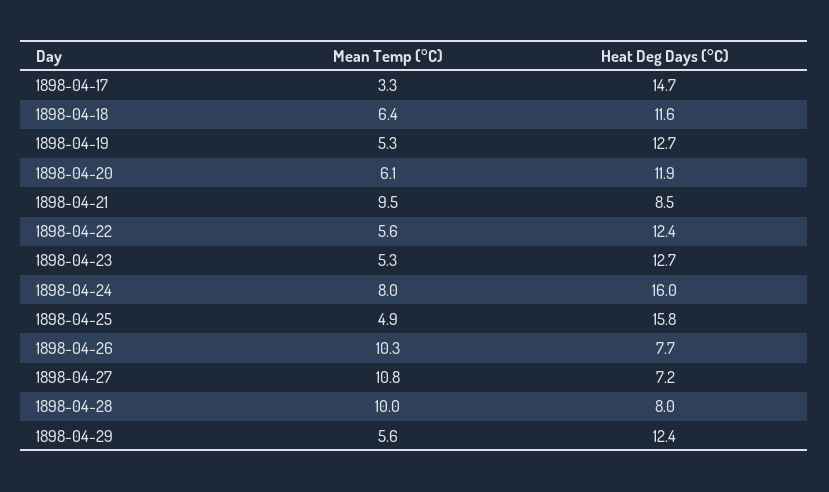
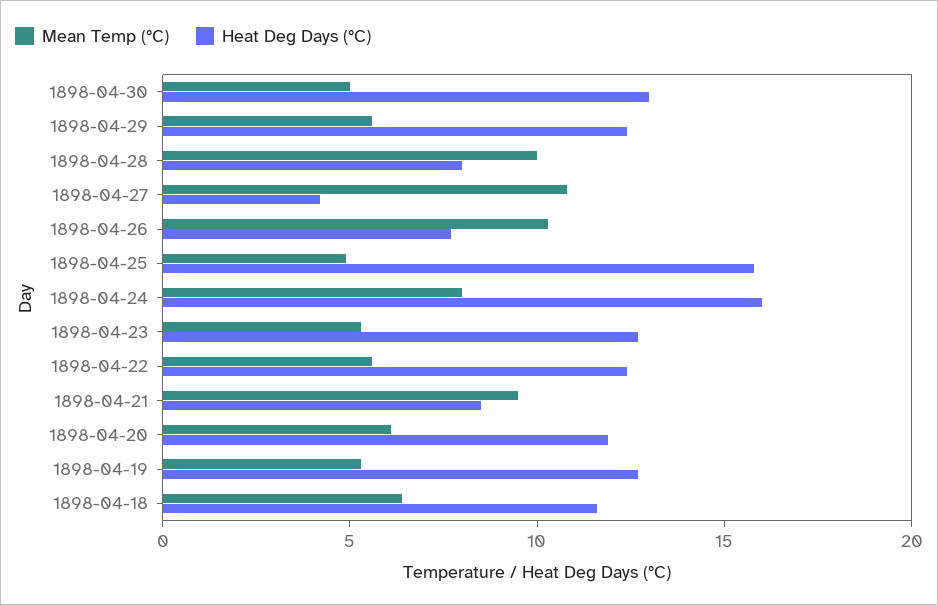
Mean Temp (°C), 1898-04-17: 3.3 -> none
Heat Deg Days (°C), 1898-04-17: 14.7 -> none
Heat Deg Days (°C), 1898-04-27: 7.2 -> 4
Mean Temp (°C), 1898-04-30: none -> 5
Heat Deg Days (°C), 1898-04-30: none -> 13

